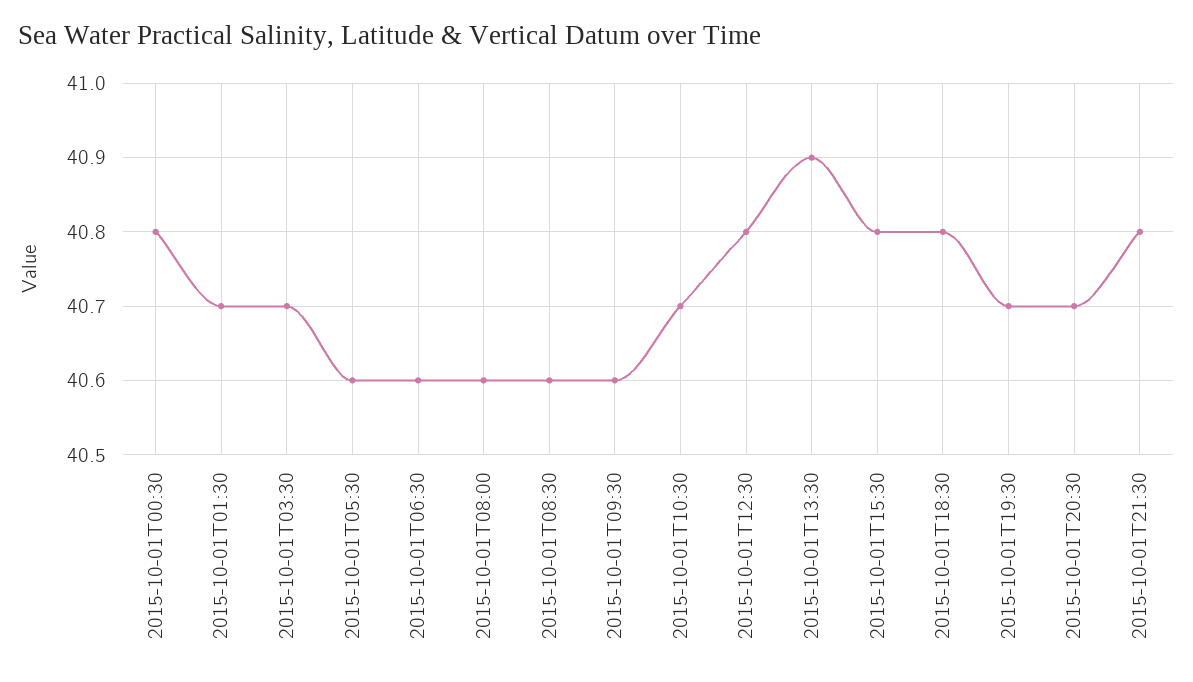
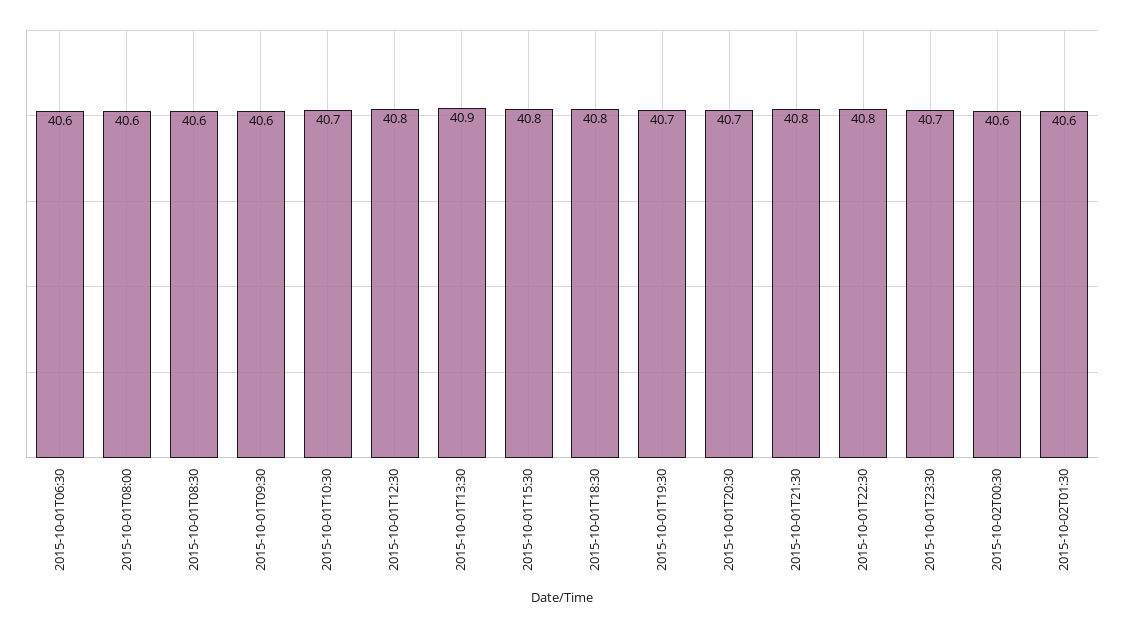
2015-10-01T00:30: 40.8 -> none
2015-10-01T01:30: 40.7 -> none
2015-10-01T03:30: 40.7 -> none
2015-10-01T05:30: 40.6 -> none
2015-10-01T22:30: none -> 40.8
2015-10-01T23:30: none -> 40.7
2015-10-02T00:30: none -> 40.6
2015-10-02T01:30: none -> 40.6

